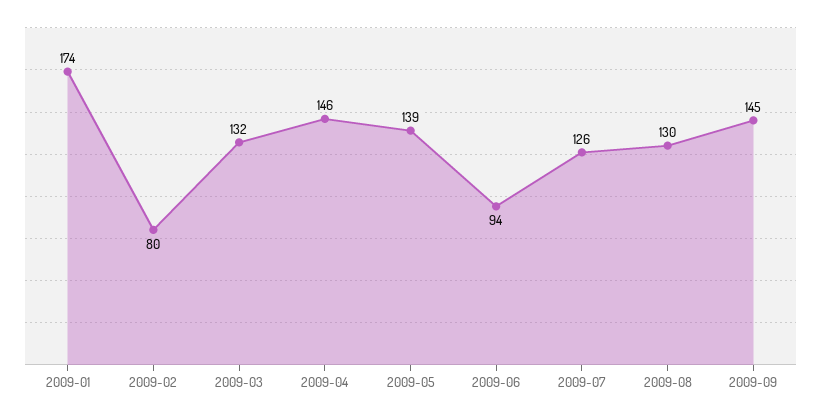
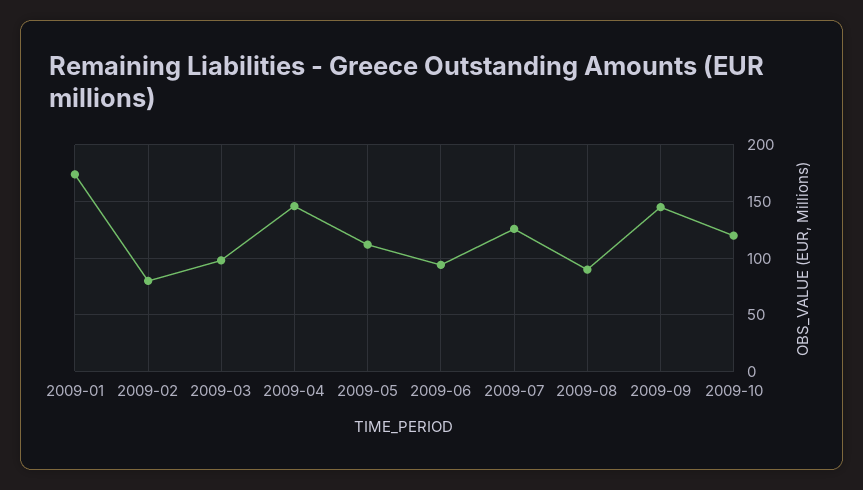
2009-03: 132 -> 100
2009-05: 139 -> 110
2009-08: 130 -> 90
2009-10: none -> 120

